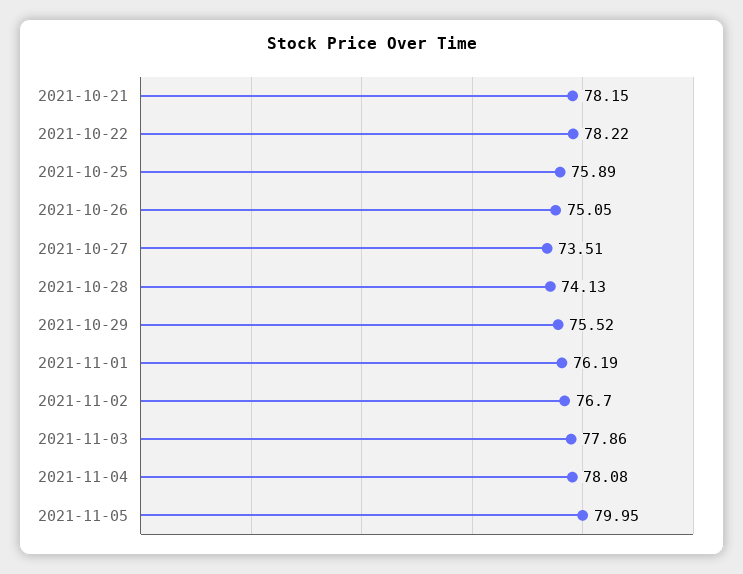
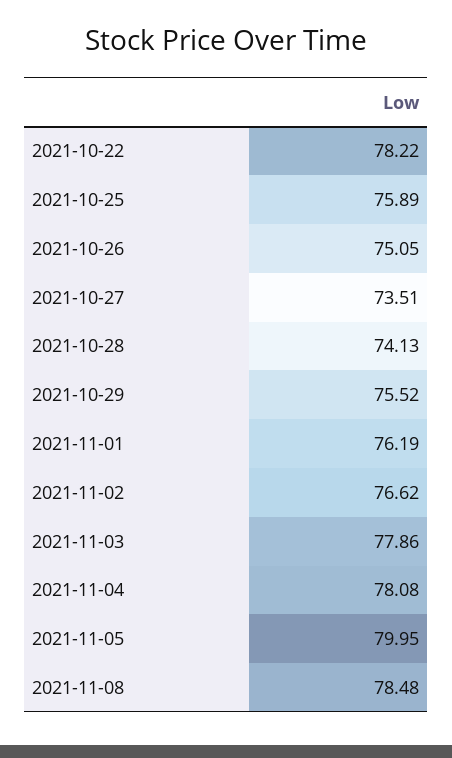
2021-10-21: 78.15 -> none
2021-11-02: 76.7 -> 76.62
2021-11-08: none -> 78.48

